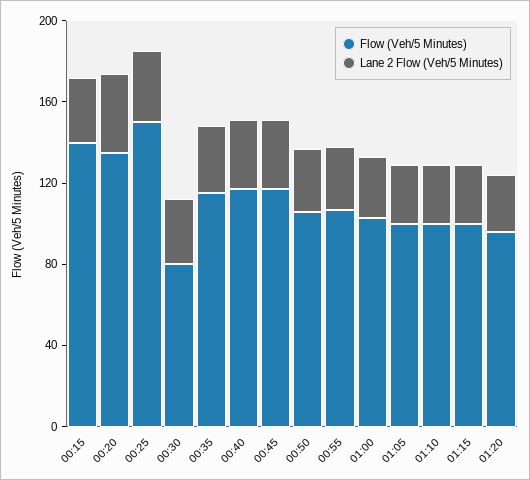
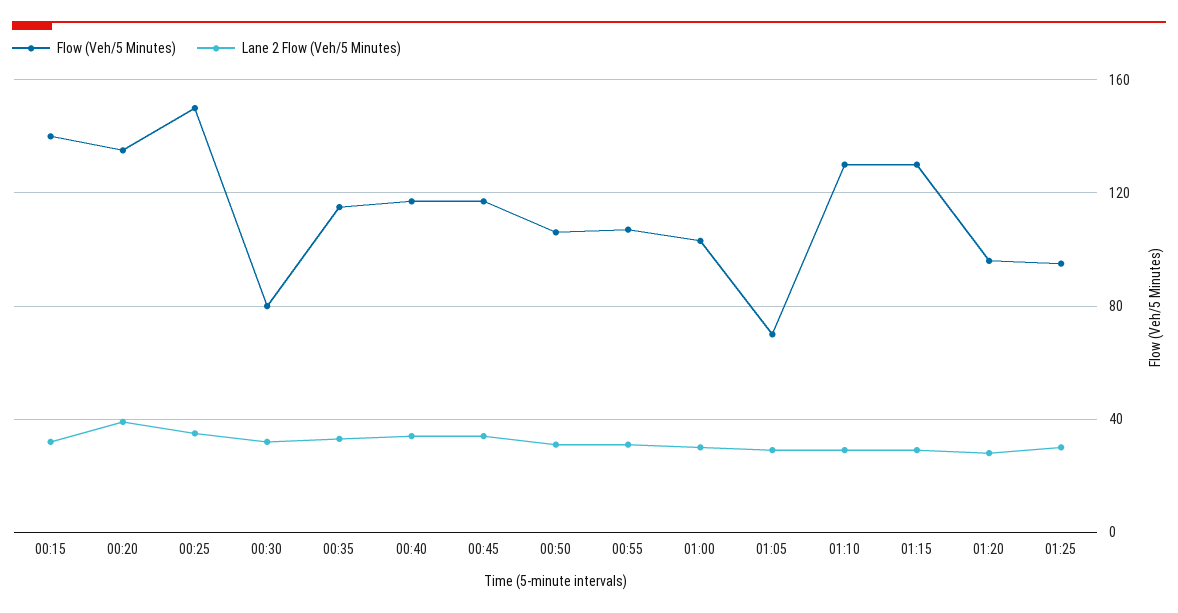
Flow (Veh/5 Minutes), 01:05: 100 -> 70
Flow (Veh/5 Minutes), 01:10: 100 -> 130
Flow (Veh/5 Minutes), 01:15: 100 -> 130
Flow (Veh/5 Minutes), 01:25: none -> 95
Lane 2 Flow (Veh/5 Minutes), 01:25: none -> 30

